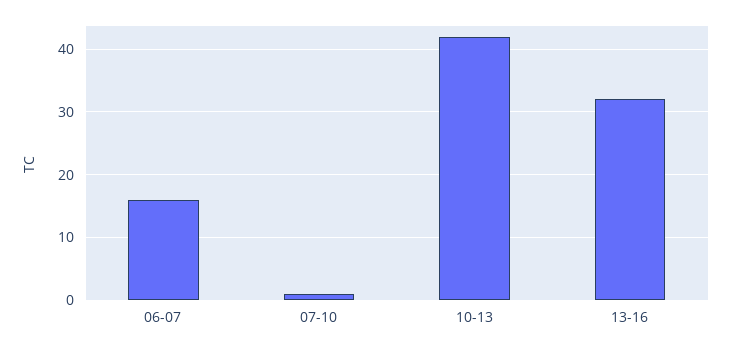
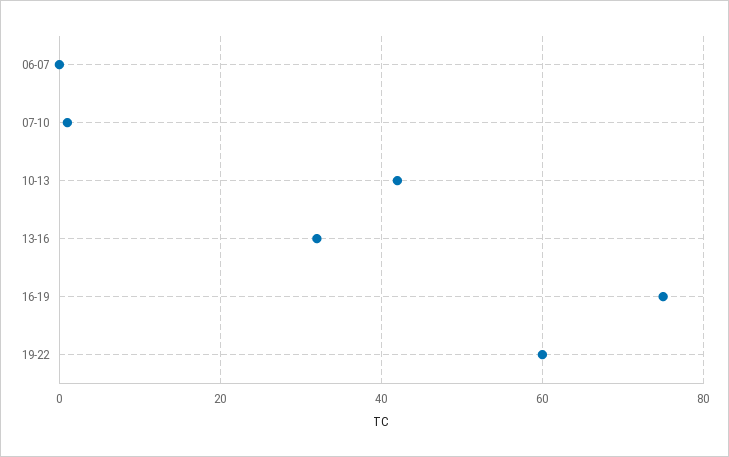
06-07: 16 -> 0
16-19: none -> 75
19-22: none -> 60

